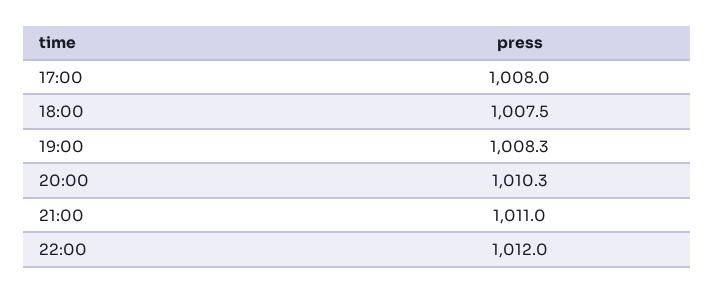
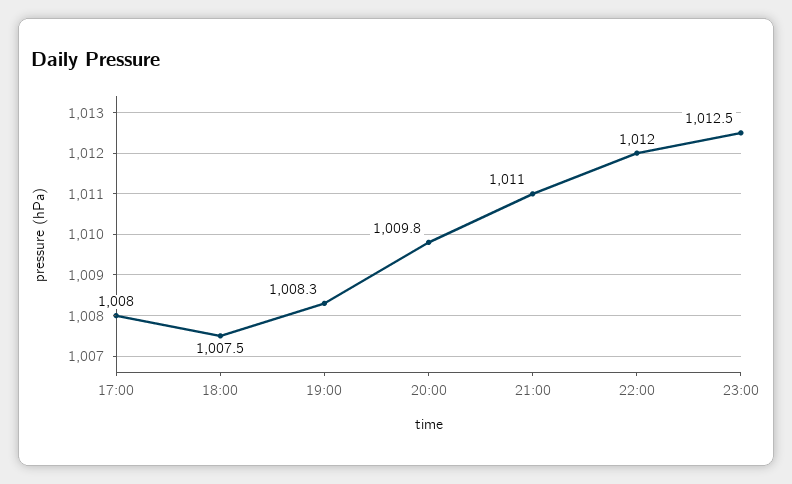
20:00: 1010.3 -> 1009.8
23:00: none -> 1012.5

